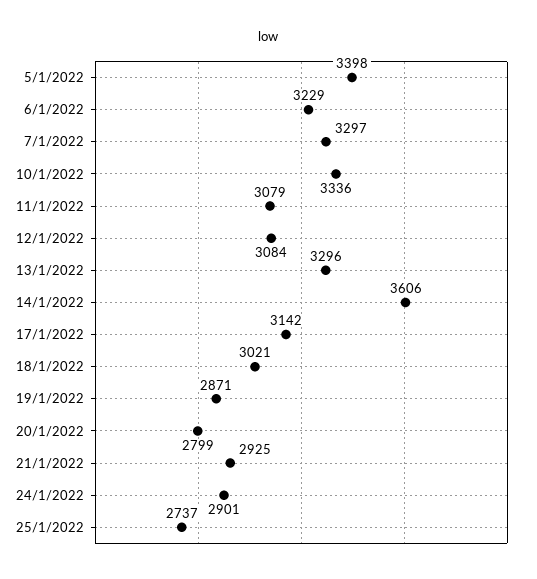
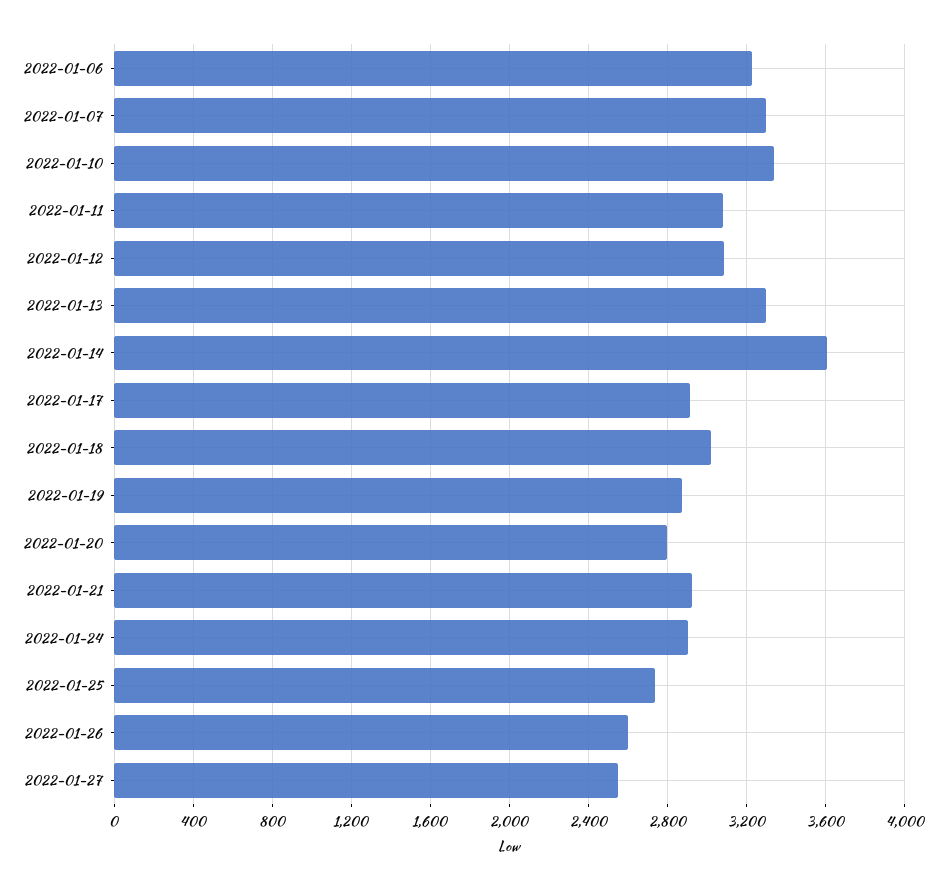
5/1/2022: 3398 -> none
17/1/2022: 3142 -> 2900
2022-01-26: none -> 2600
2022-01-27: none -> 2550

